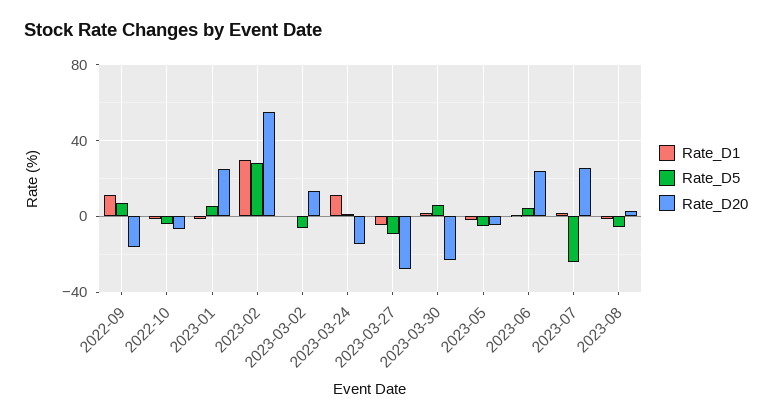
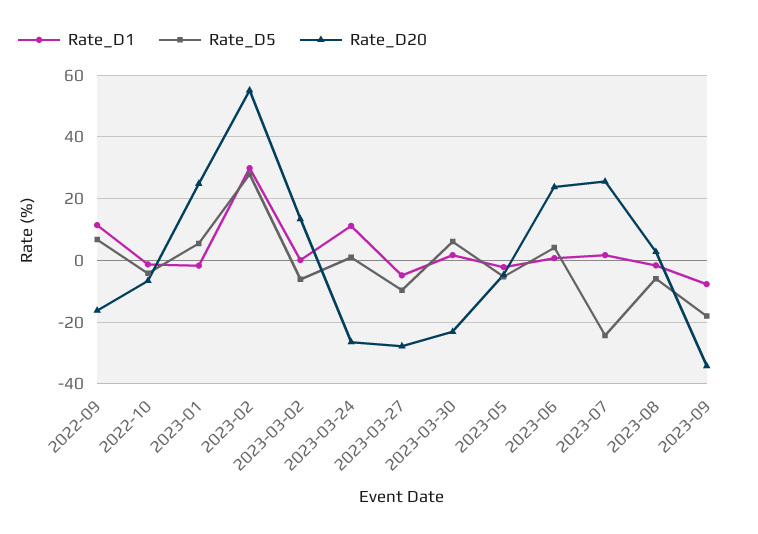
Rate_D20, 2023-03-24: -15 -> -26
Rate_D1, 2023-09: none -> -8
Rate_D5, 2023-09: none -> -18
Rate_D20, 2023-09: none -> -34

